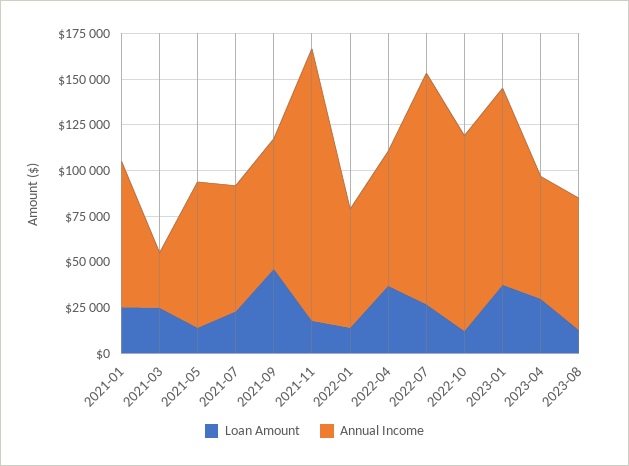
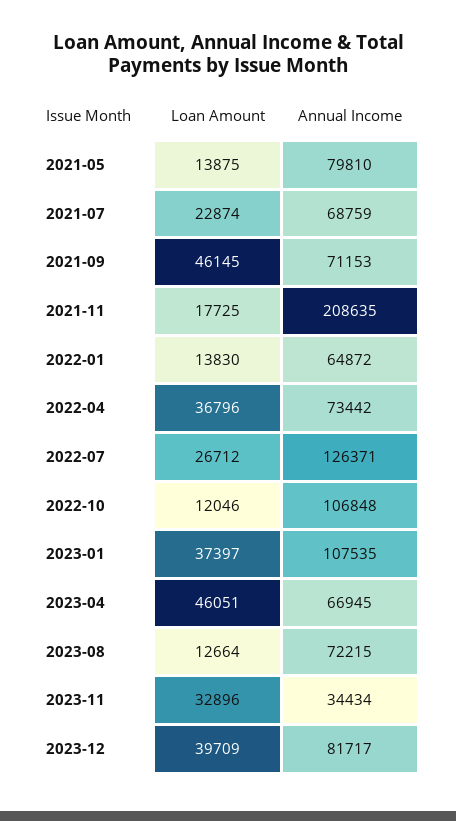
Loan Amount, 2021-01: 25000 -> none
Annual Income, 2021-01: 80000 -> none
Loan Amount, 2021-03: 25000 -> none
Annual Income, 2021-03: 30000 -> none
Annual Income, 2021-11: 150000 -> 208635
Loan Amount, 2023-04: 30000 -> 46051
Loan Amount, 2023-11: none -> 32896
Annual Income, 2023-11: none -> 34434
Loan Amount, 2023-12: none -> 39709
Annual Income, 2023-12: none -> 81717

